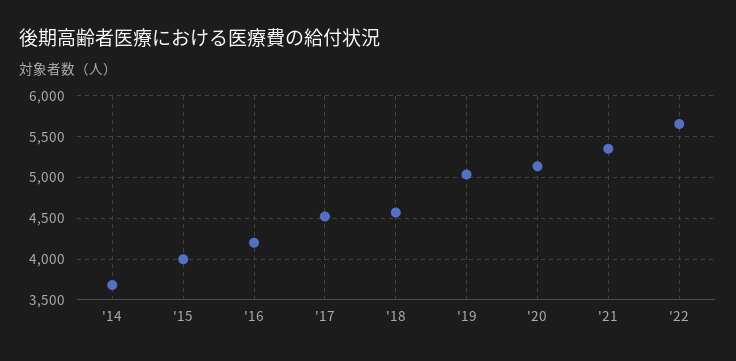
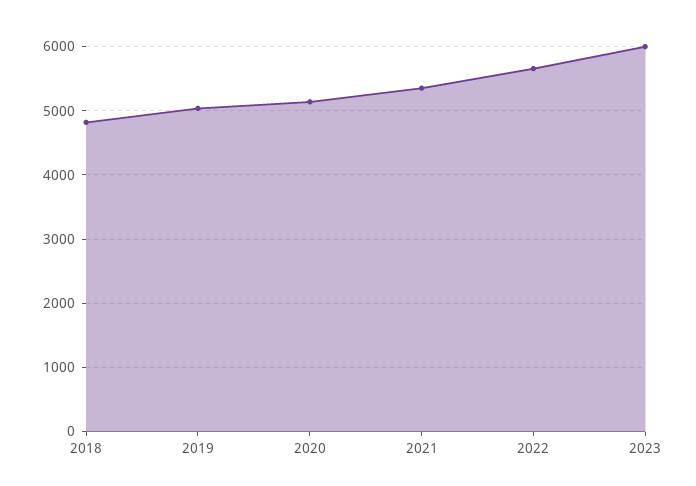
'14: 3700 -> none
'15: 4000 -> none
'16: 4200 -> none
'17: 4500 -> none
'18: 4600 -> 4800
2023: none -> 6000

